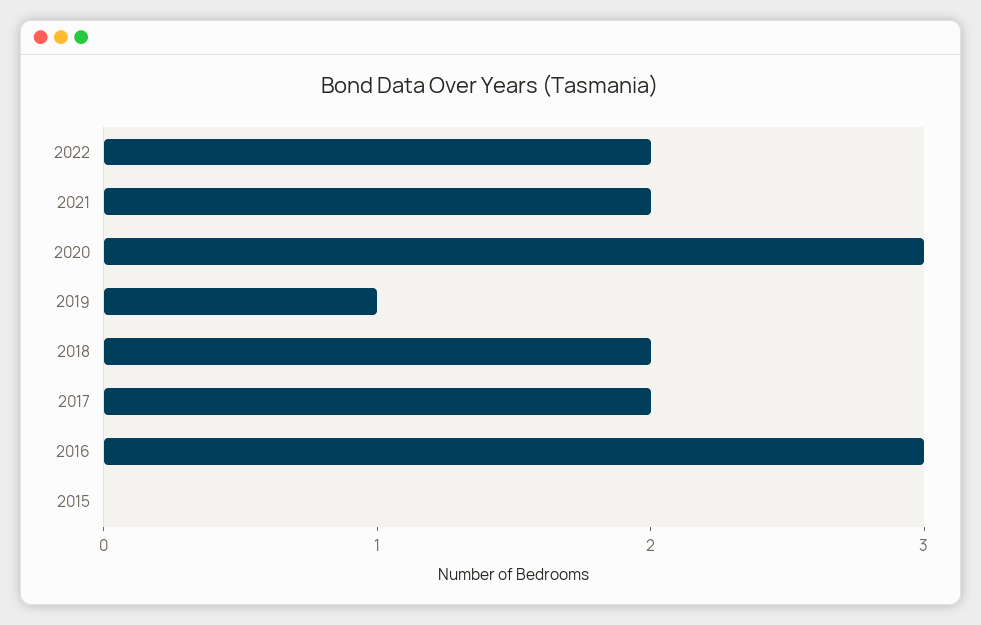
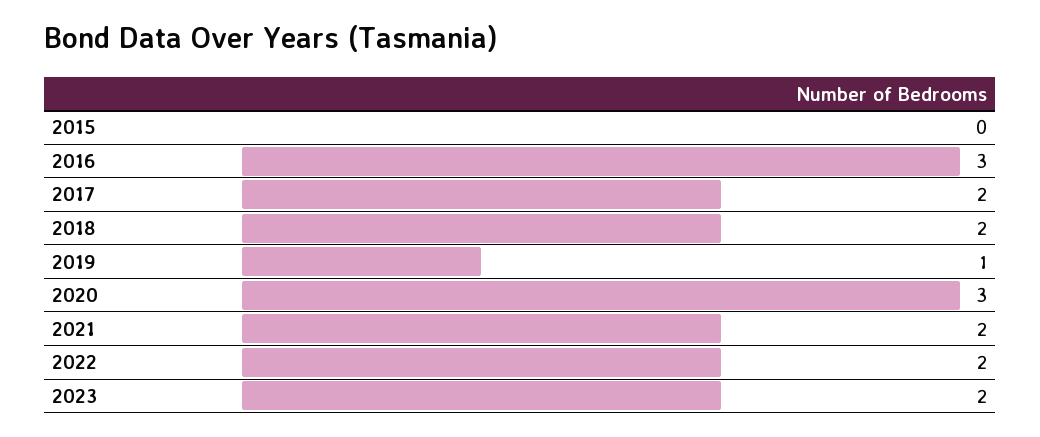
2023: none -> 2

